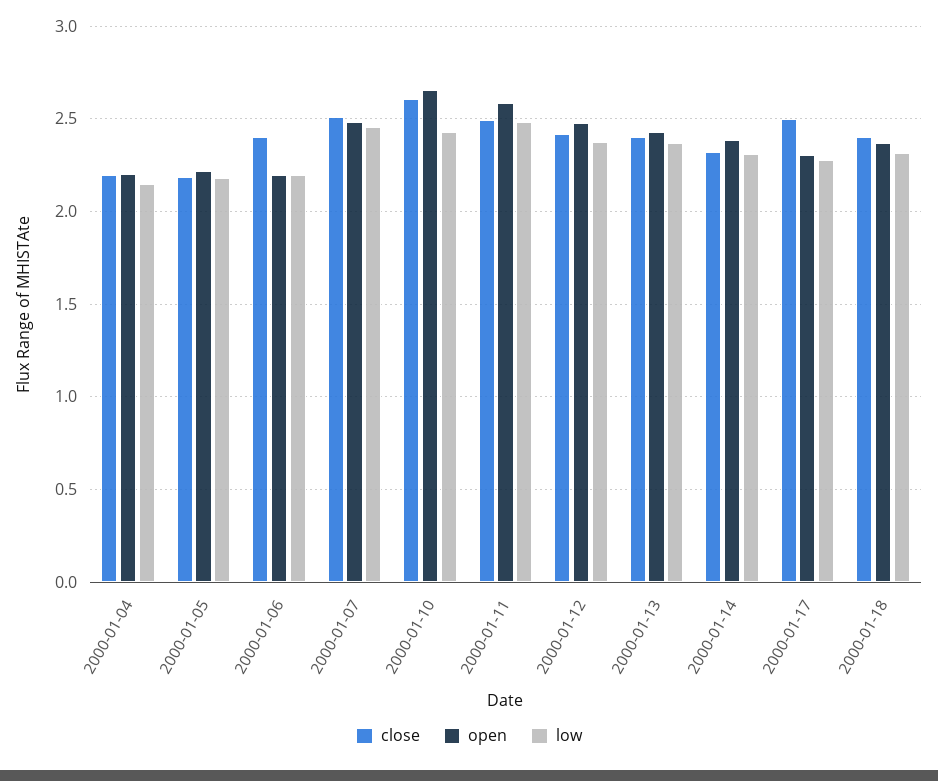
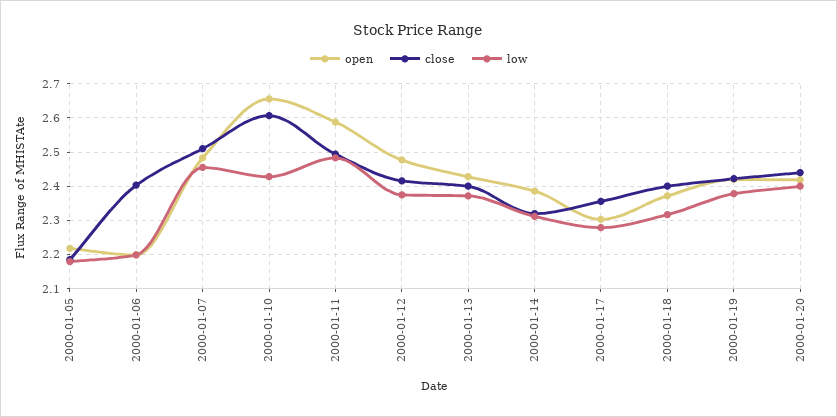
close, 2000-01-04: 2.2 -> none
open, 2000-01-04: 2.2 -> none
low, 2000-01-04: 2.15 -> none
close, 2000-01-17: 2.5 -> 2.36
open, 2000-01-19: none -> 2.42
close, 2000-01-19: none -> 2.42
low, 2000-01-19: none -> 2.38
open, 2000-01-20: none -> 2.42
close, 2000-01-20: none -> 2.44
low, 2000-01-20: none -> 2.4

